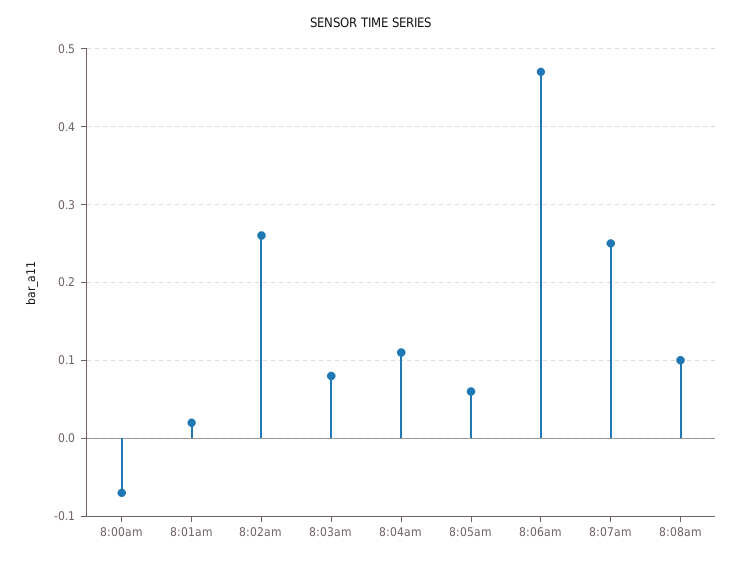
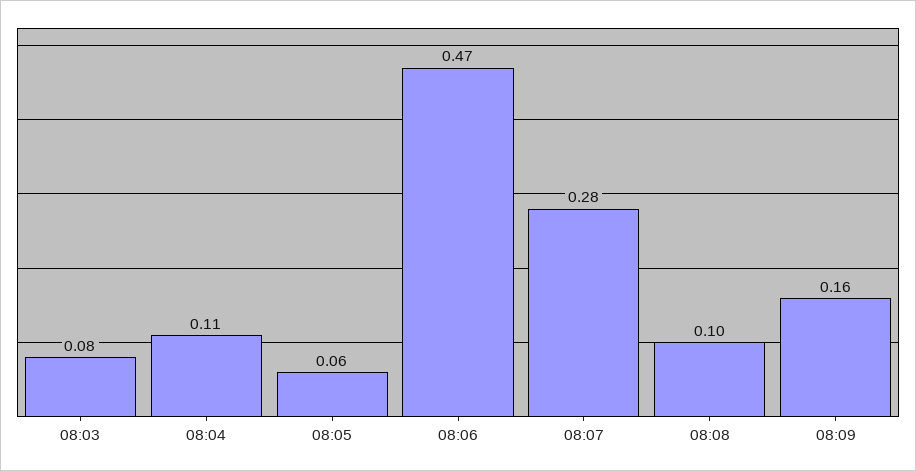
8:00am: -0.07 -> none
8:01am: 0.02 -> none
8:02am: 0.26 -> none
8:07am: 0.25 -> 0.28
08:09: none -> 0.16

